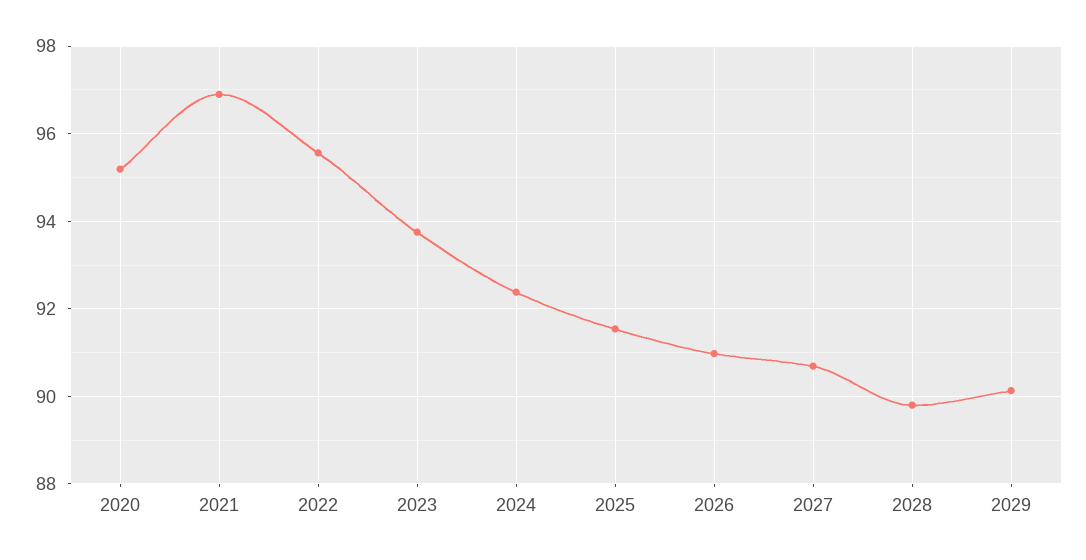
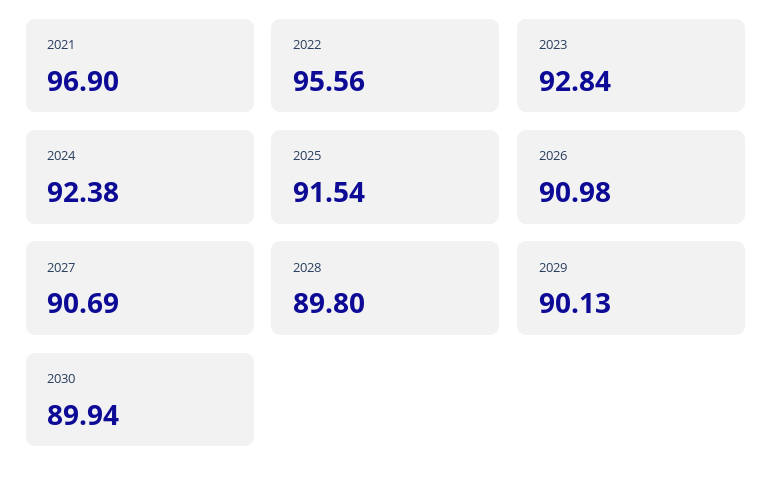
2020: 95.2 -> none
2023: 93.8 -> 92.84
2030: none -> 89.94

